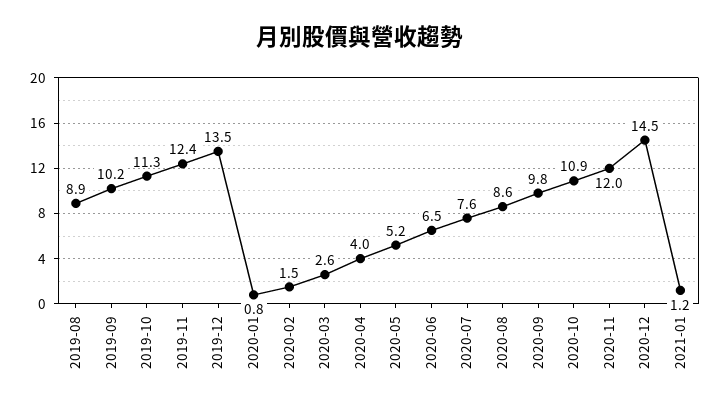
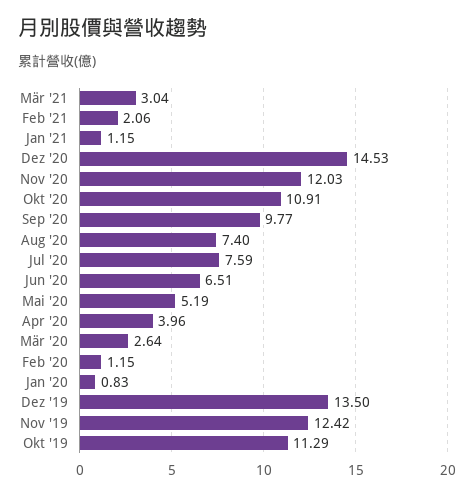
2019-08: 8.9 -> none
2019-09: 10.2 -> none
2020-02: 1.5 -> 1.15
2020-08: 8.6 -> 7.4
Mär '21: none -> 3.04
Feb '21: none -> 2.06

